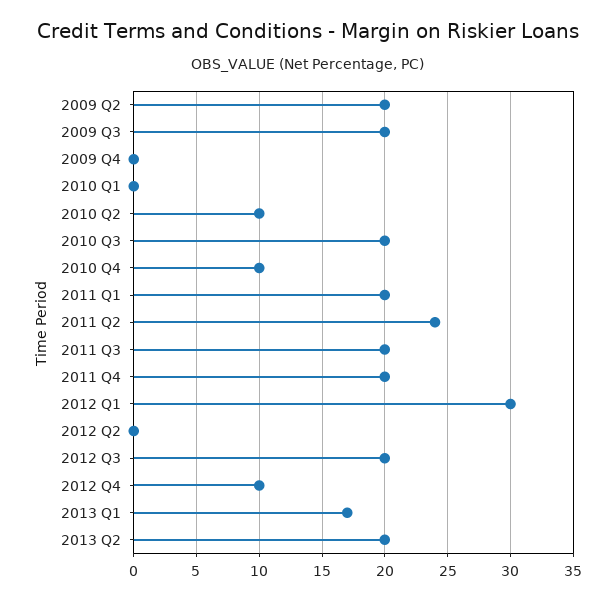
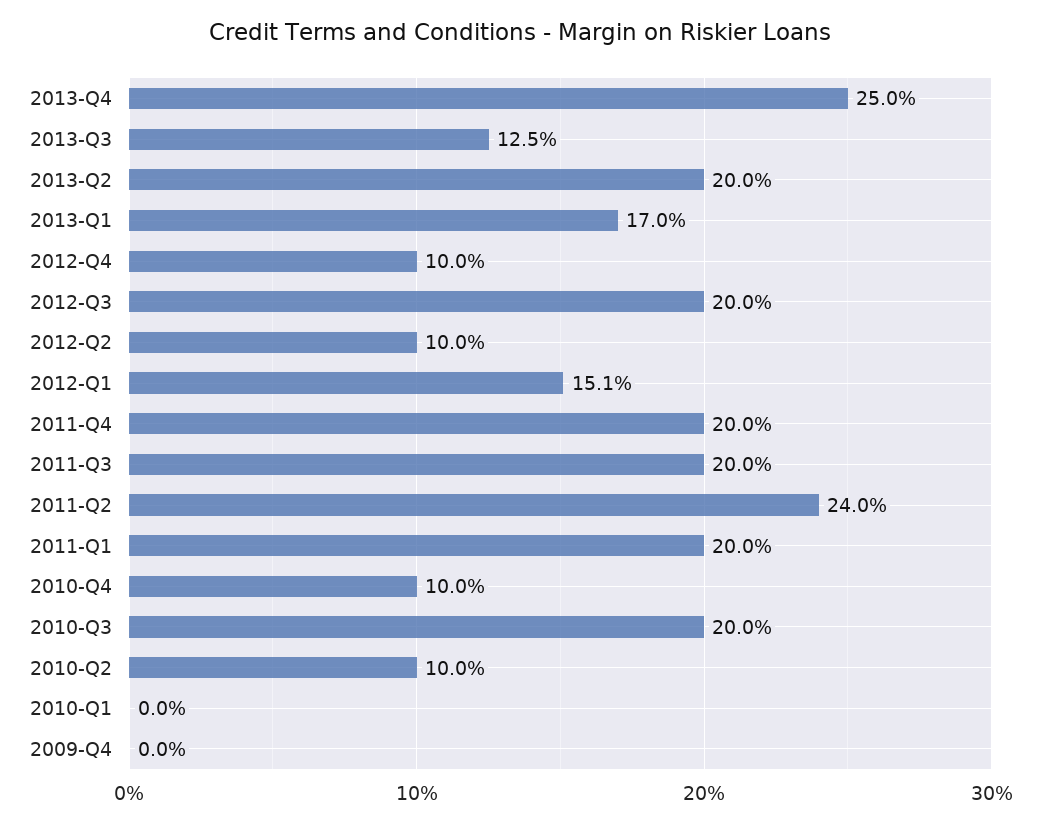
2009 Q2: 20 -> none
2009 Q3: 20 -> none
2012 Q1: 30 -> 15.1
2012 Q2: 0 -> 10
2013-Q4: none -> 25
2013-Q3: none -> 12.5

